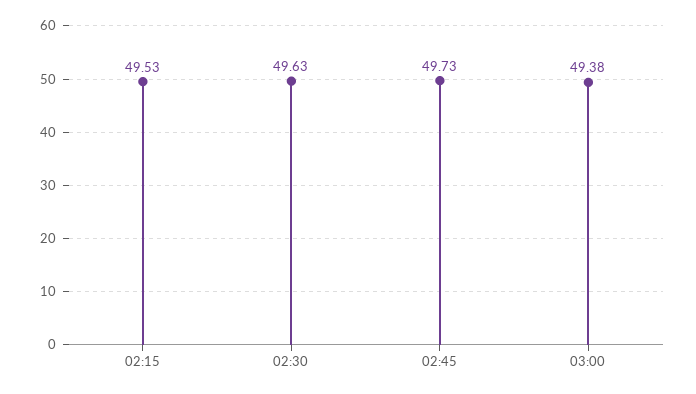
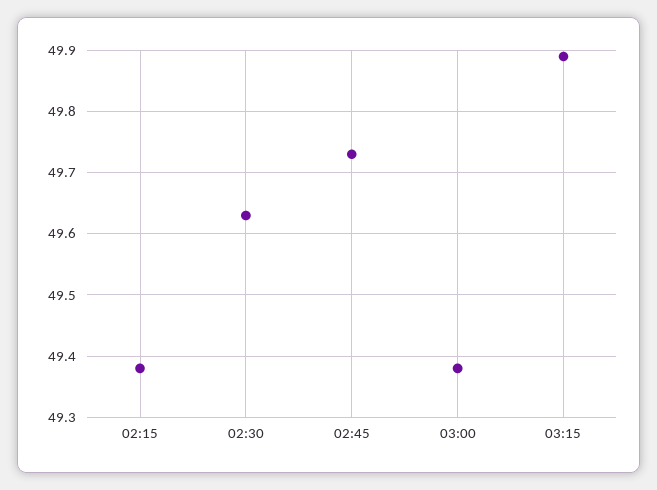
02:15: 49.53 -> 49.38
03:15: none -> 49.89

